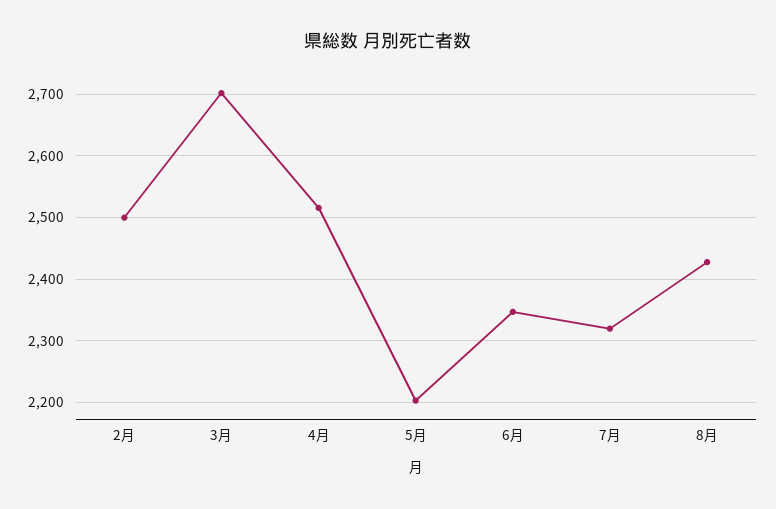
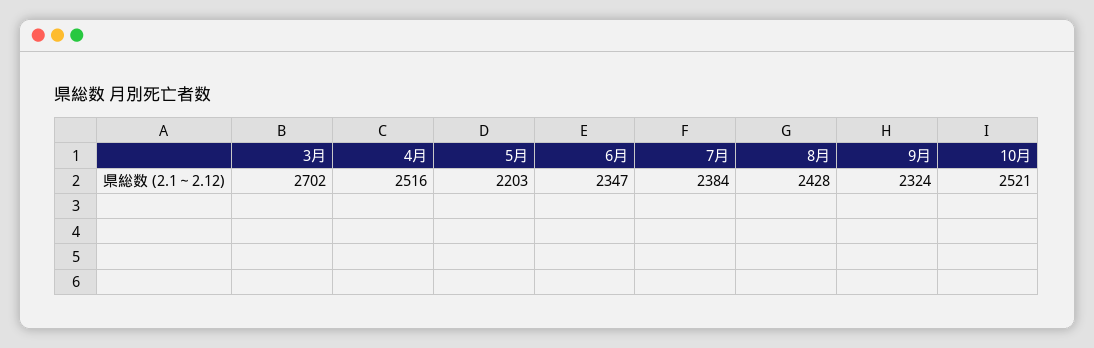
2月: 2500 -> none
7月: 2320 -> 2384
9月: none -> 2324
10月: none -> 2521

